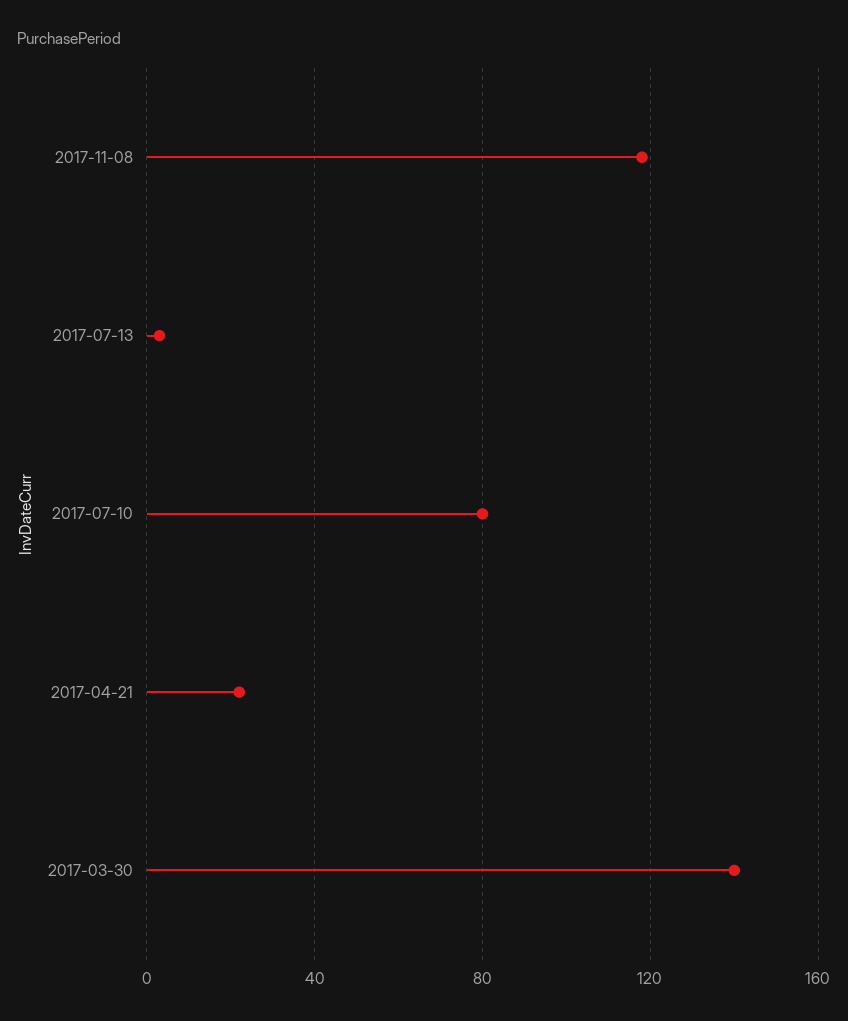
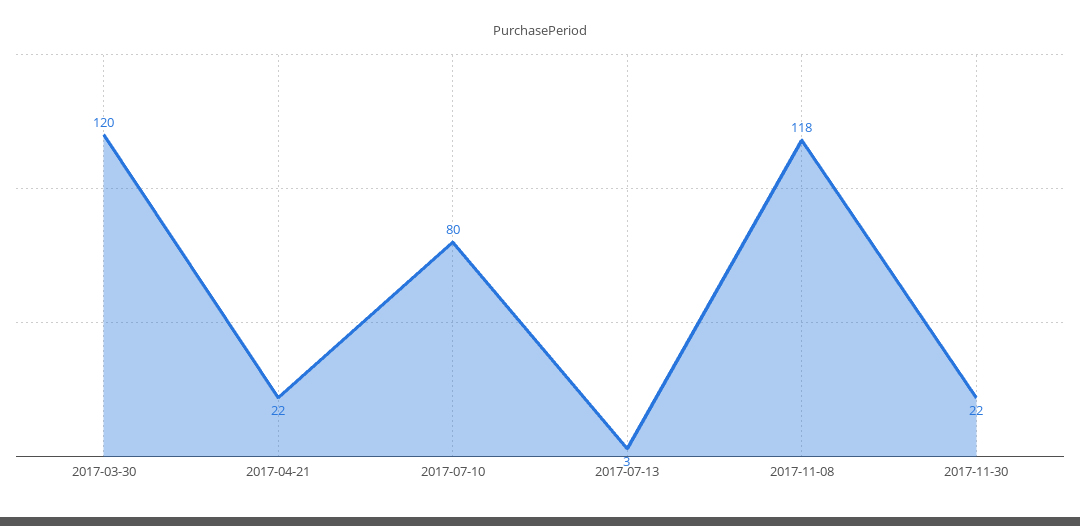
2017-03-30: 140 -> 120
2017-11-30: none -> 22

